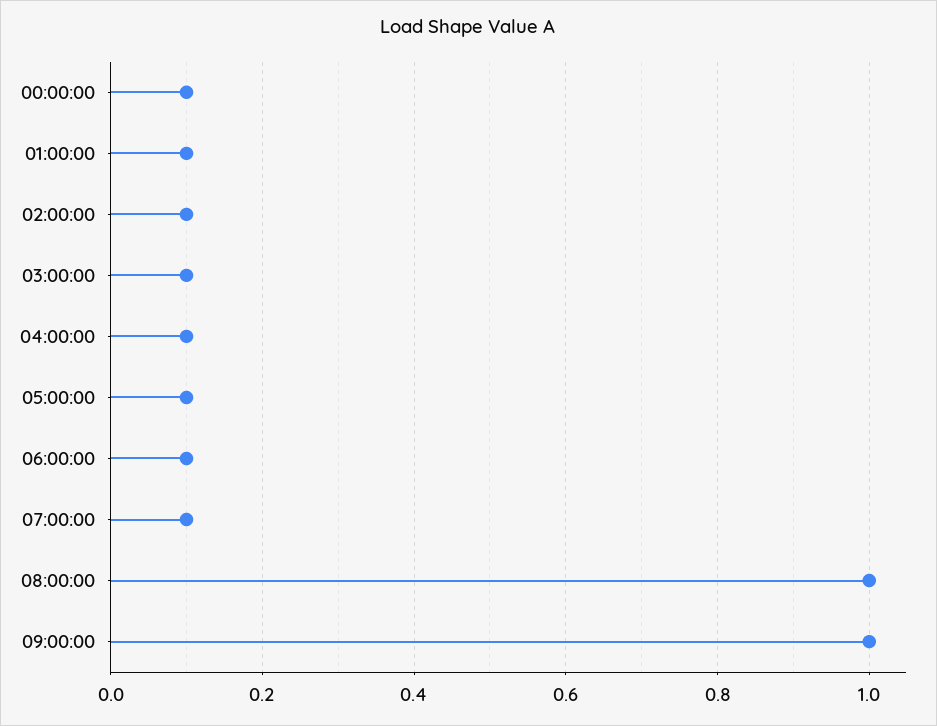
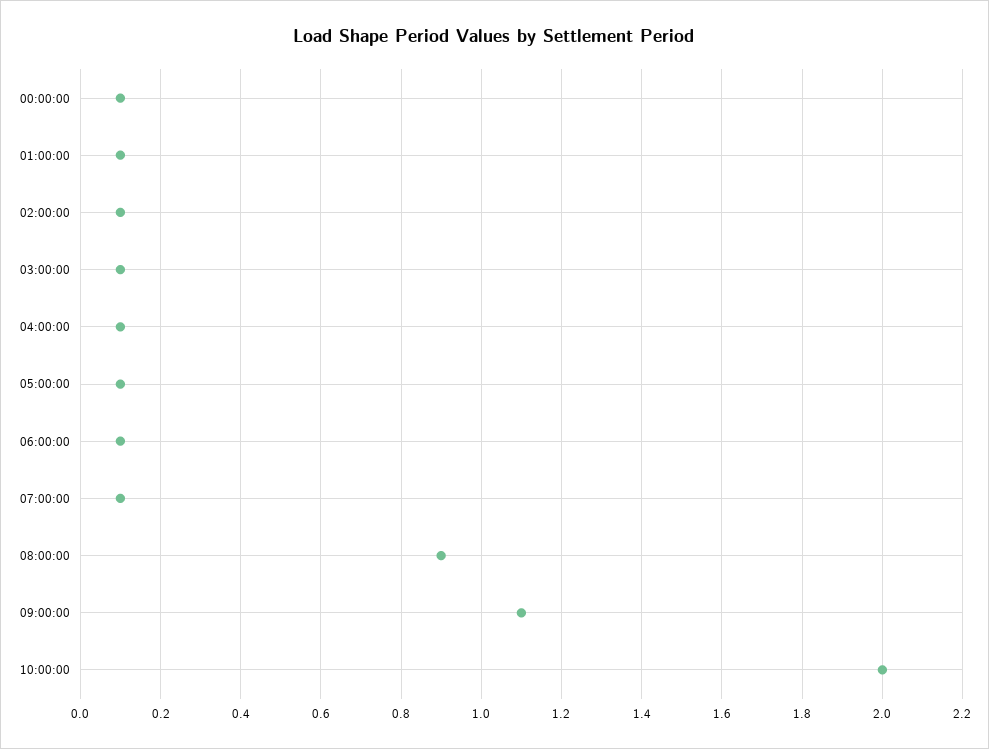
08:00:00: 1 -> 0.9
09:00:00: 1 -> 1.1
10:00:00: none -> 2

